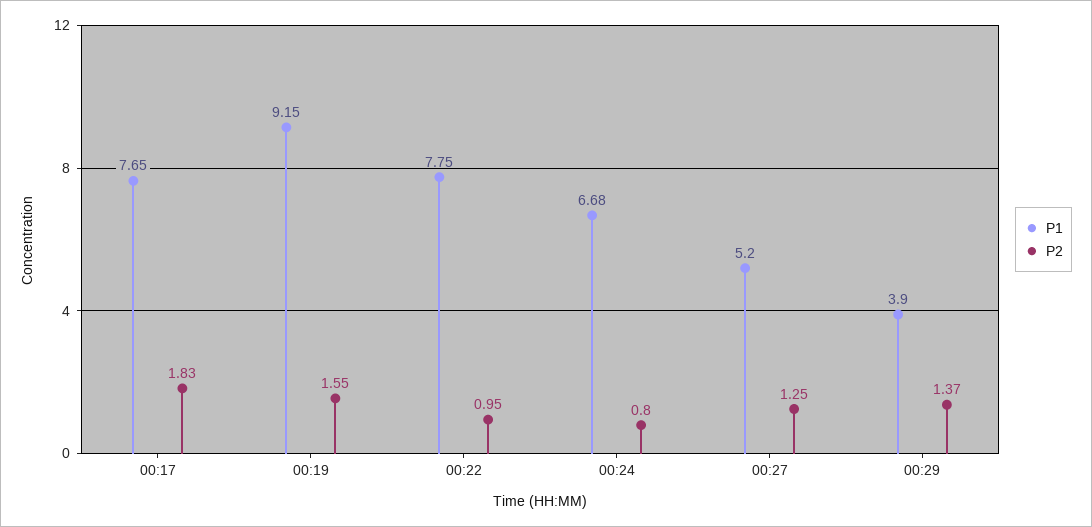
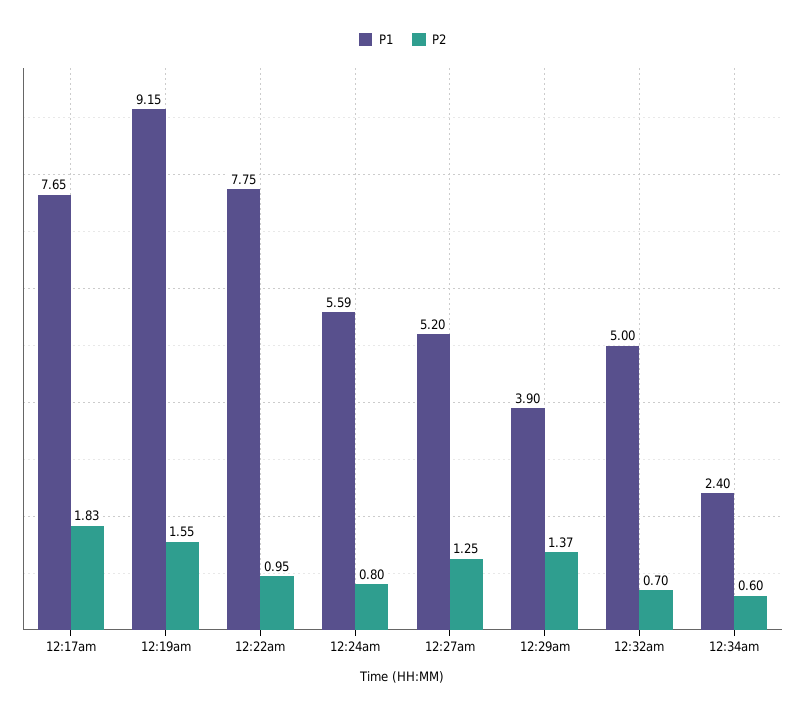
P1, 00:24: 6.68 -> 5.59
P1, 12:32am: none -> 5
P2, 12:32am: none -> 0.7
P1, 12:34am: none -> 2.4
P2, 12:34am: none -> 0.6

